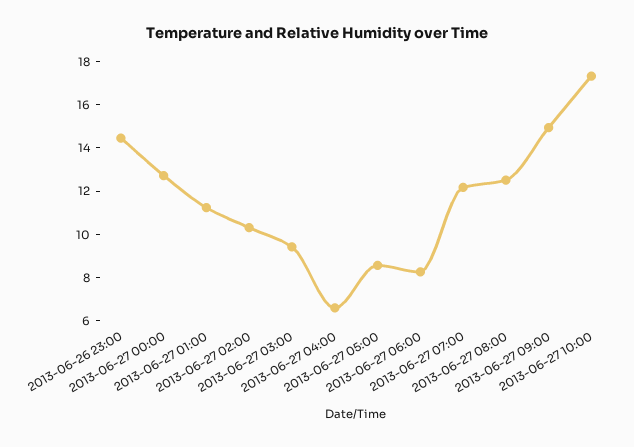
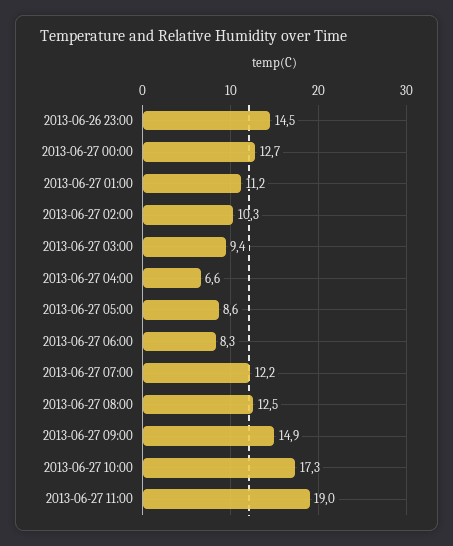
2013-06-27 11:00: none -> 19

